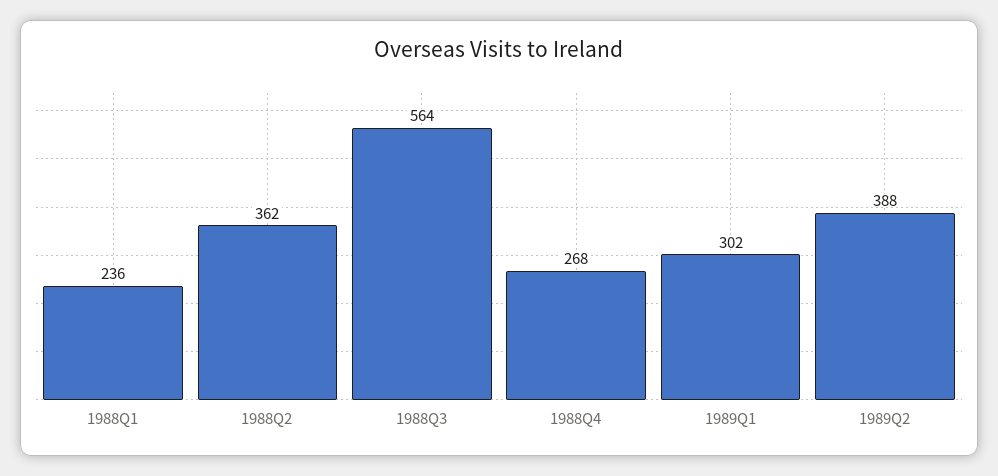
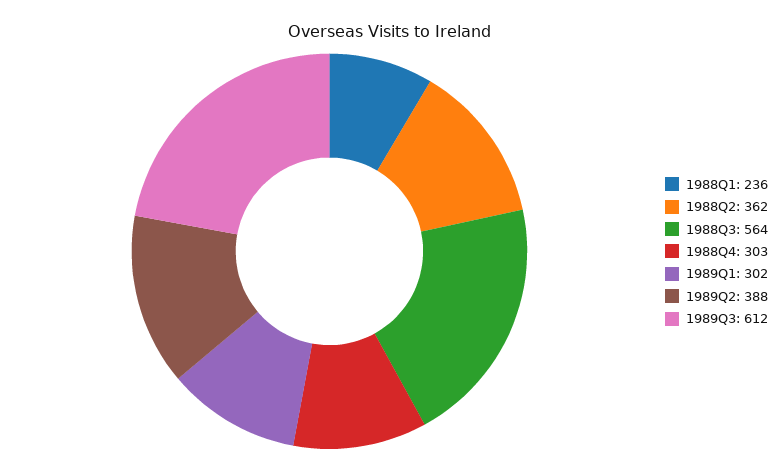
1988Q4: 268 -> 303
1989Q3: none -> 612

